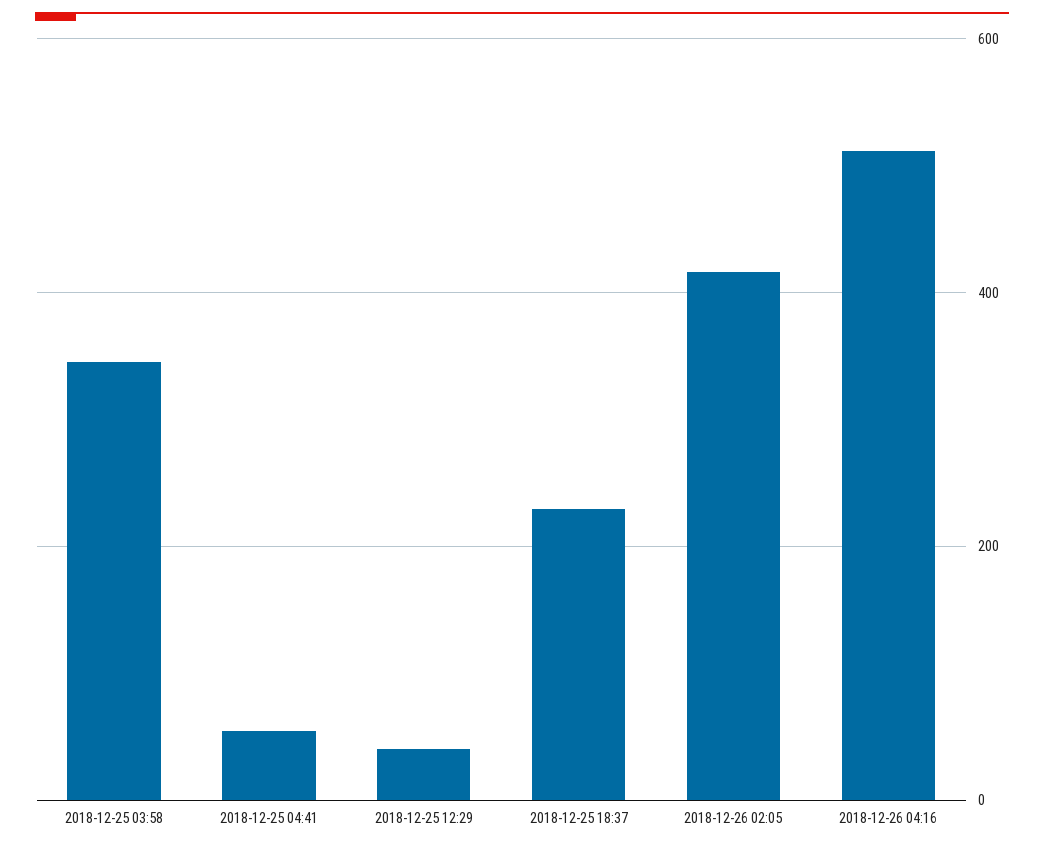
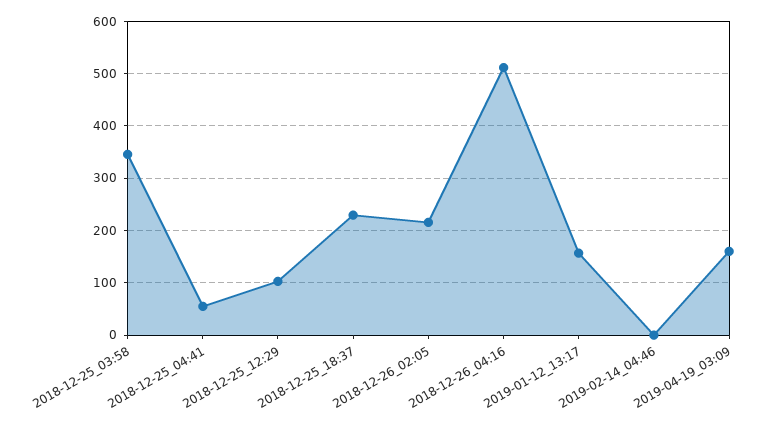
2018-12-25 12:29: 40 -> 100
2018-12-26 02:05: 420 -> 220
2019-01-12_13:17: none -> 160
2019-02-14_04:46: none -> 0
2019-04-19_03:09: none -> 160

